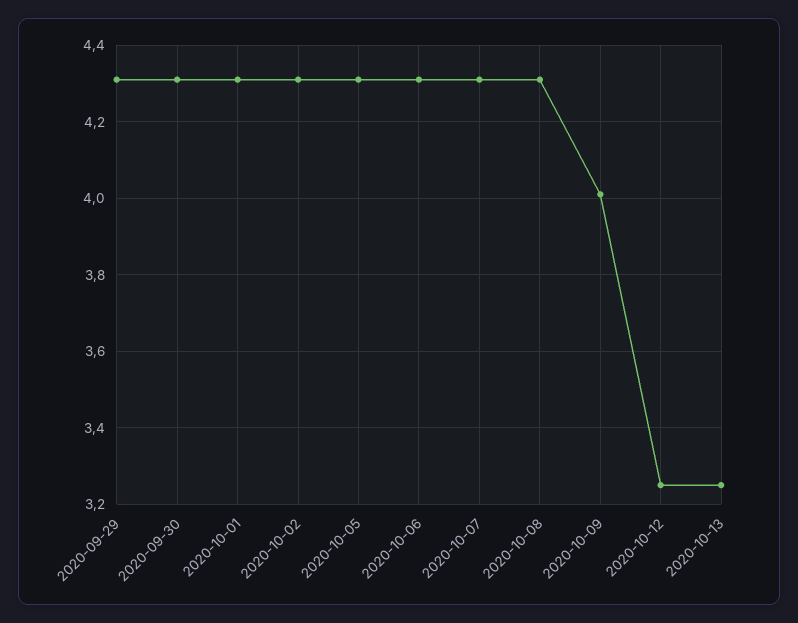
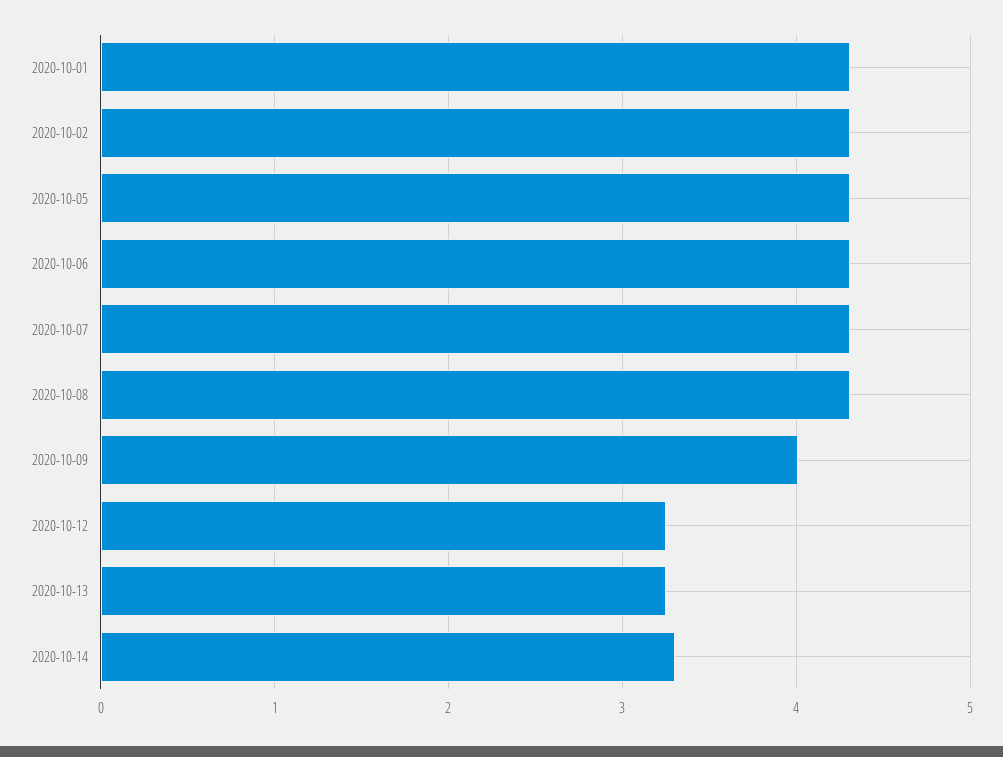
2020-09-29: 4.3 -> none
2020-09-30: 4.3 -> none
2020-10-14: none -> 3.3

